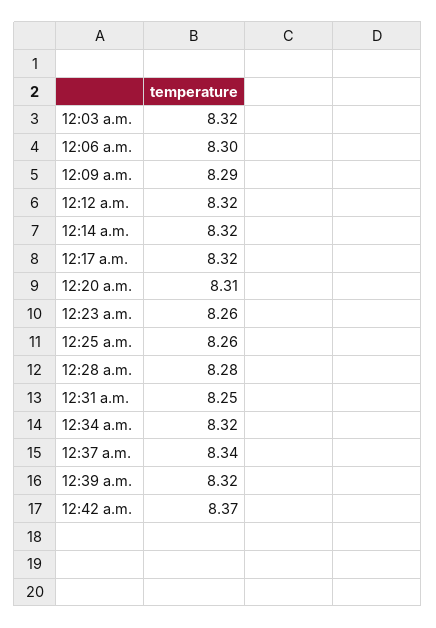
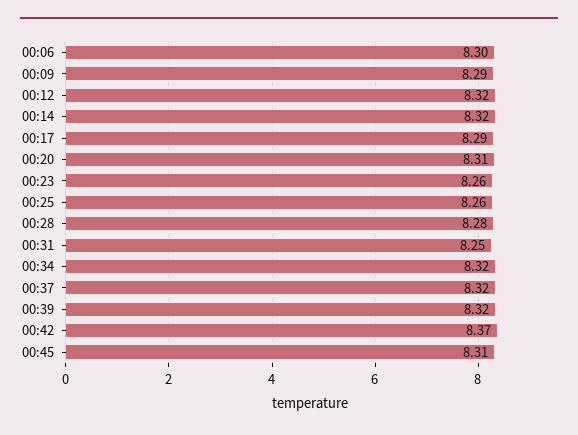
12:03 a.m.: 8.32 -> none
12:17 a.m.: 8.32 -> 8.29
12:37 a.m.: 8.34 -> 8.32
00:45: none -> 8.31

